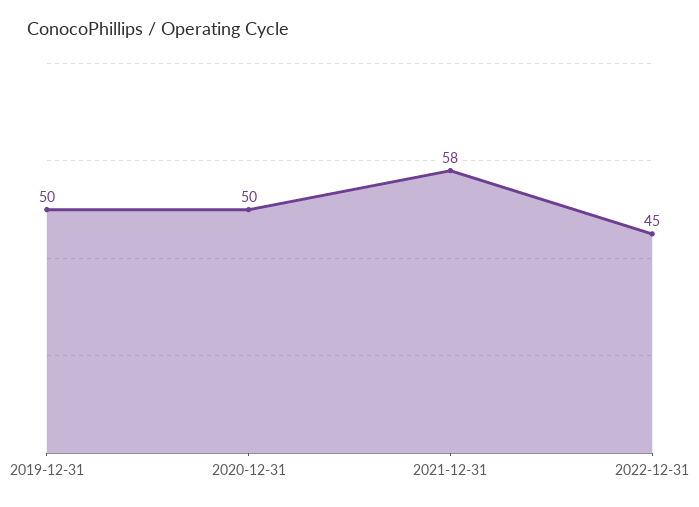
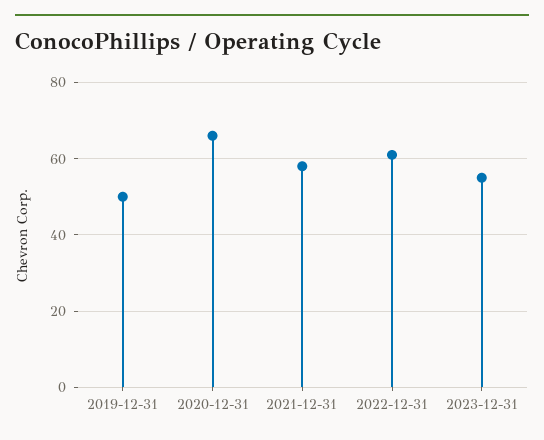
2020-12-31: 50 -> 65
2022-12-31: 45 -> 60
2023-12-31: none -> 55

